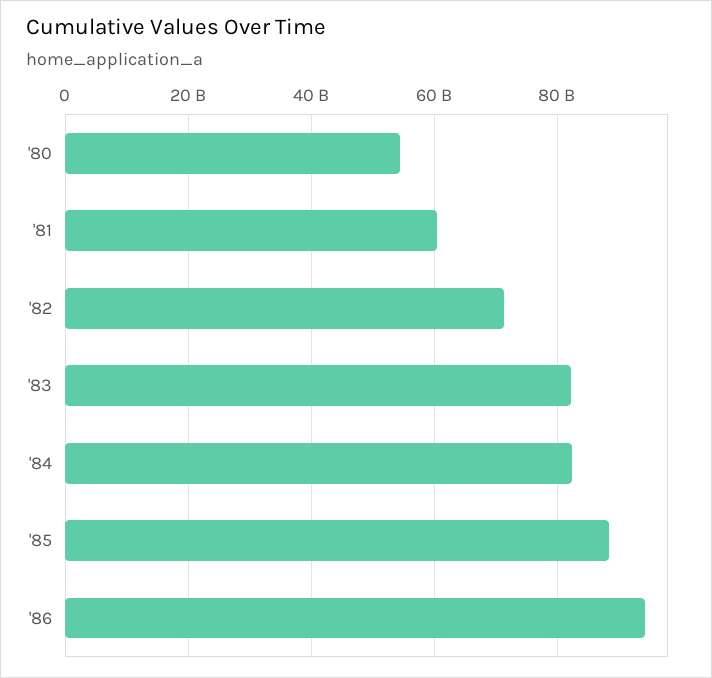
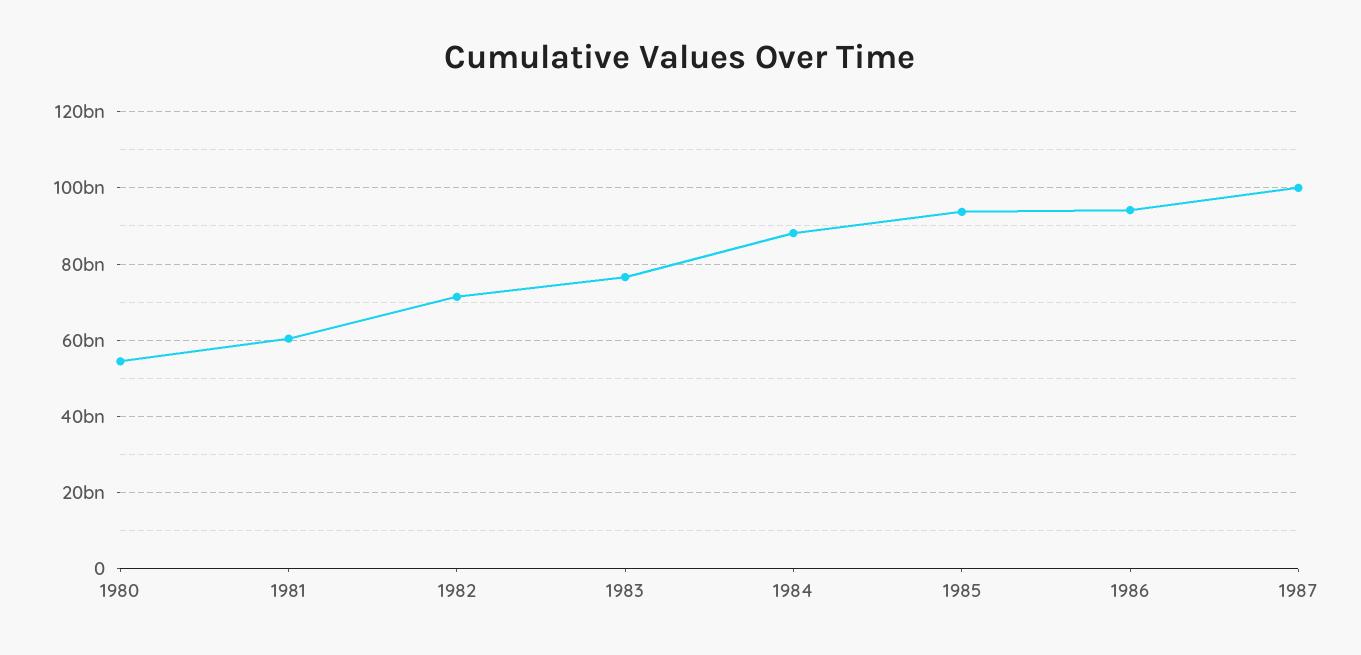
'83: 82000000000 -> 76000000000
'84: 82000000000 -> 88000000000
'85: 88000000000 -> 94000000000
1987: none -> 100000000000

